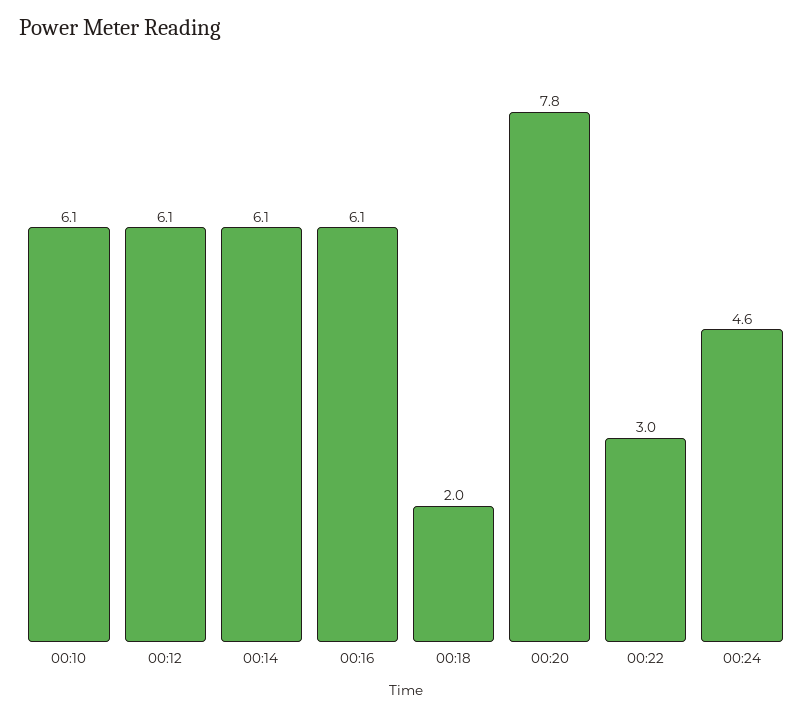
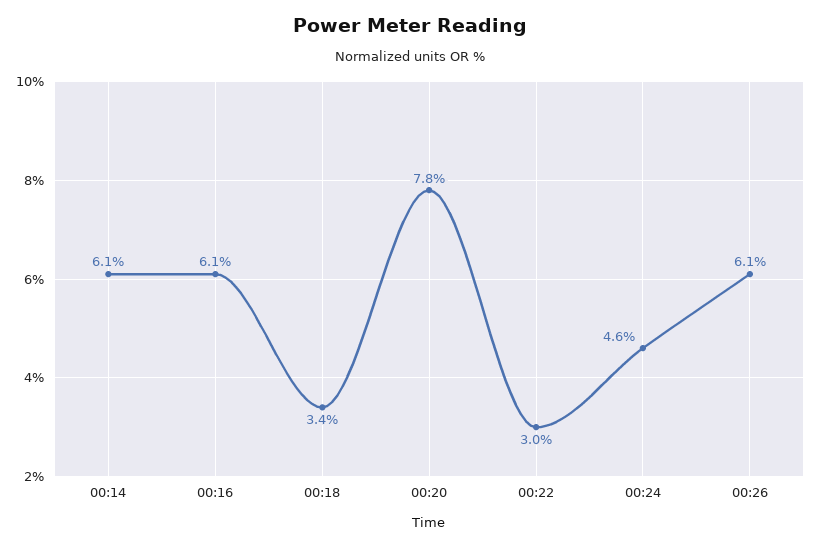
00:10: 6.1 -> none
00:12: 6.1 -> none
00:18: 2 -> 3.4
00:26: none -> 6.1

